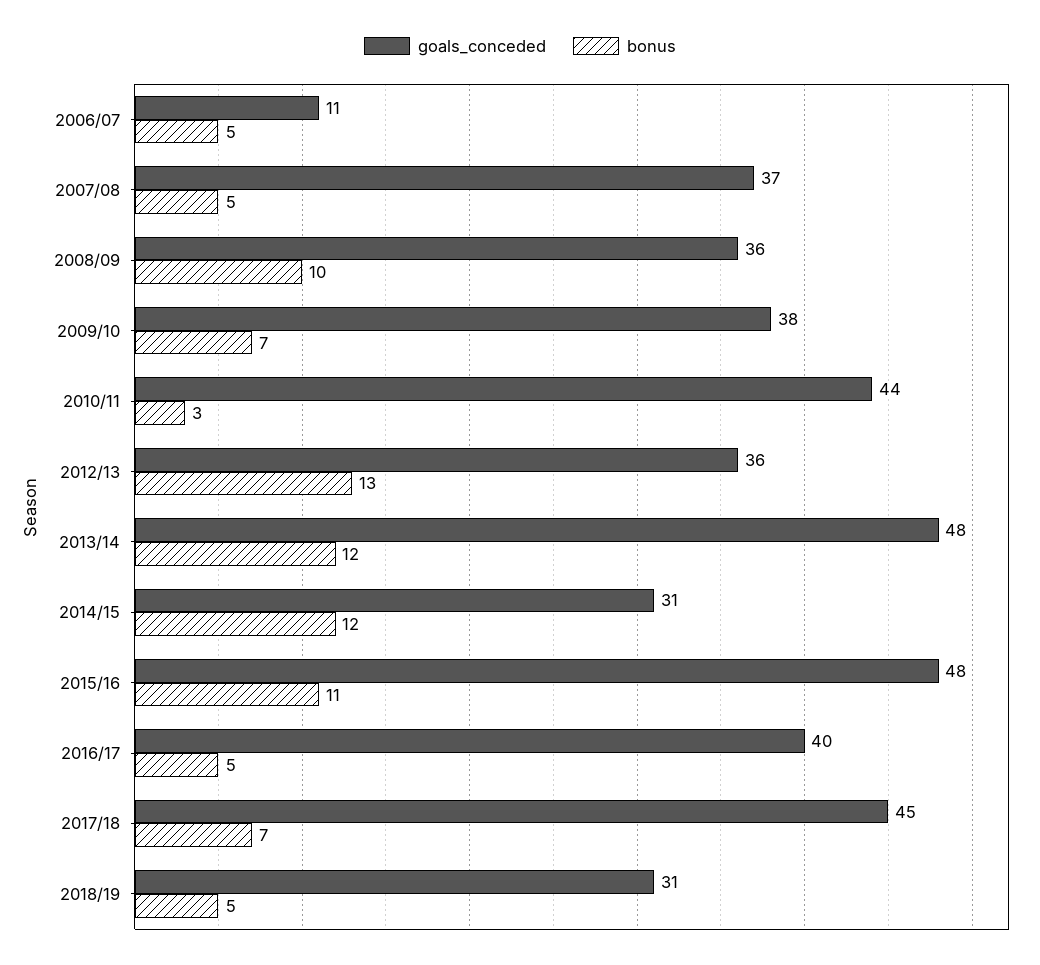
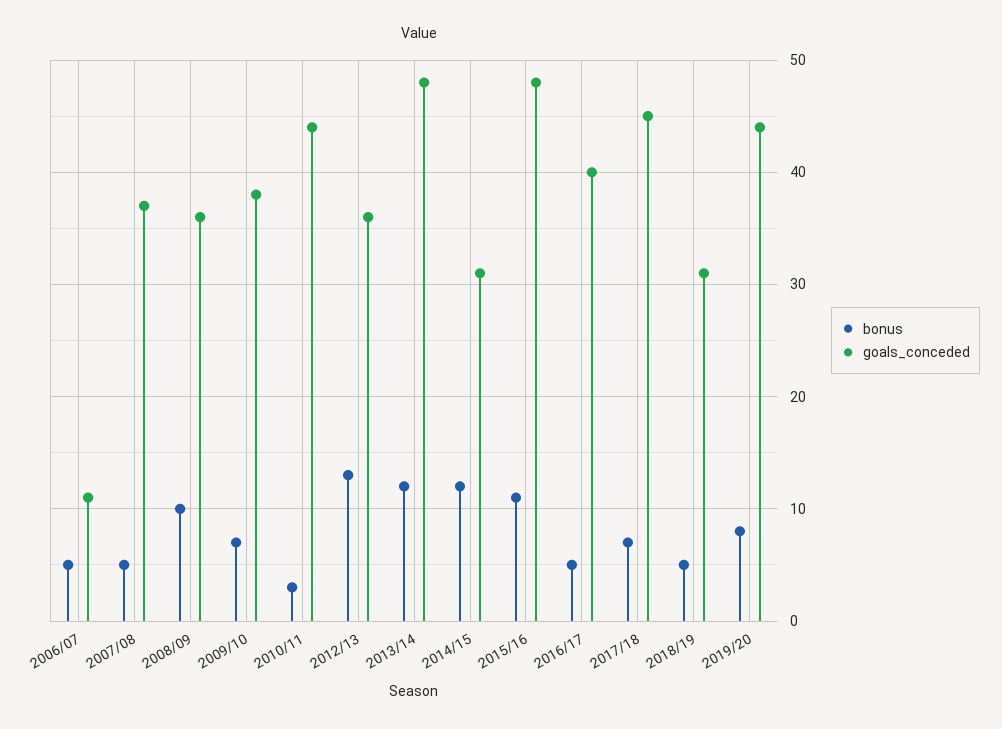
bonus, 2019/20: none -> 8
goals_conceded, 2019/20: none -> 44

